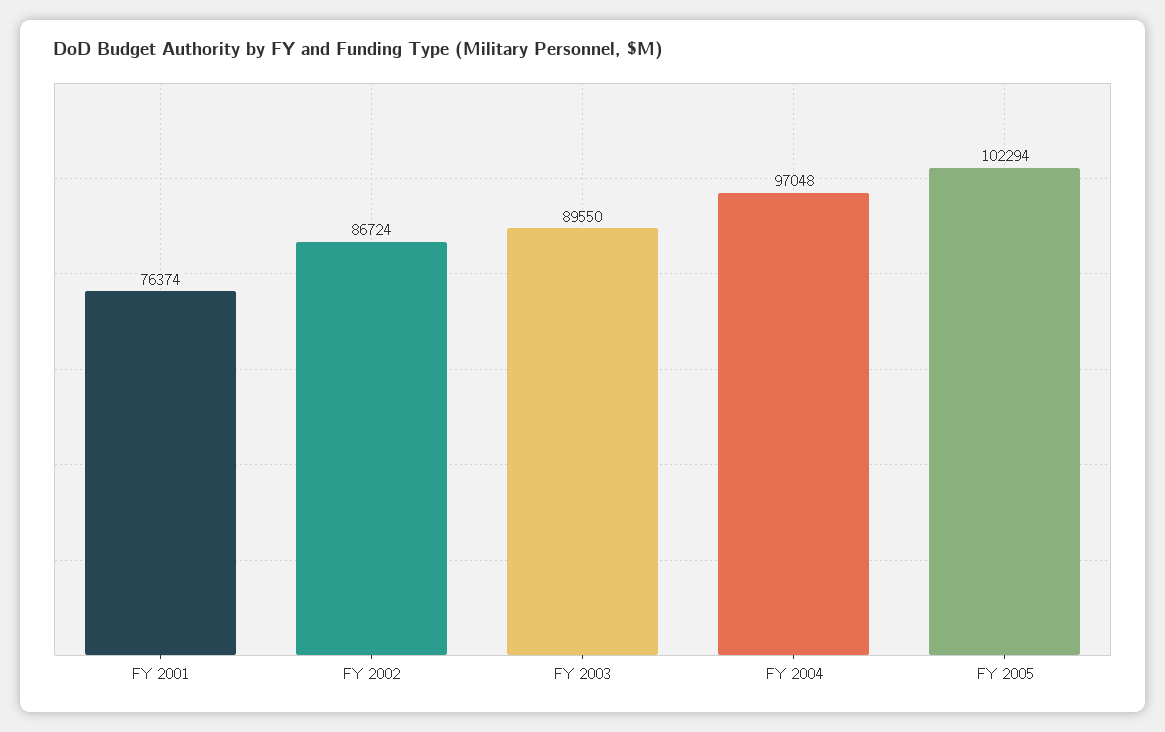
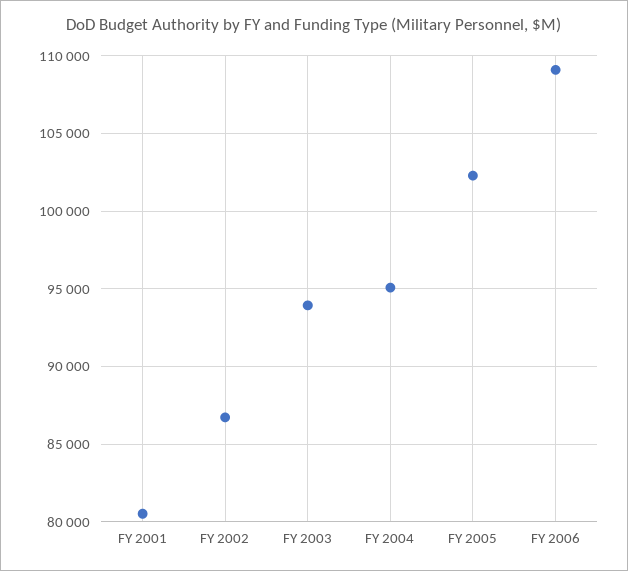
FY 2001: 76374 -> 80500
FY 2003: 89550 -> 94000
FY 2004: 97048 -> 95000
FY 2006: none -> 109000

